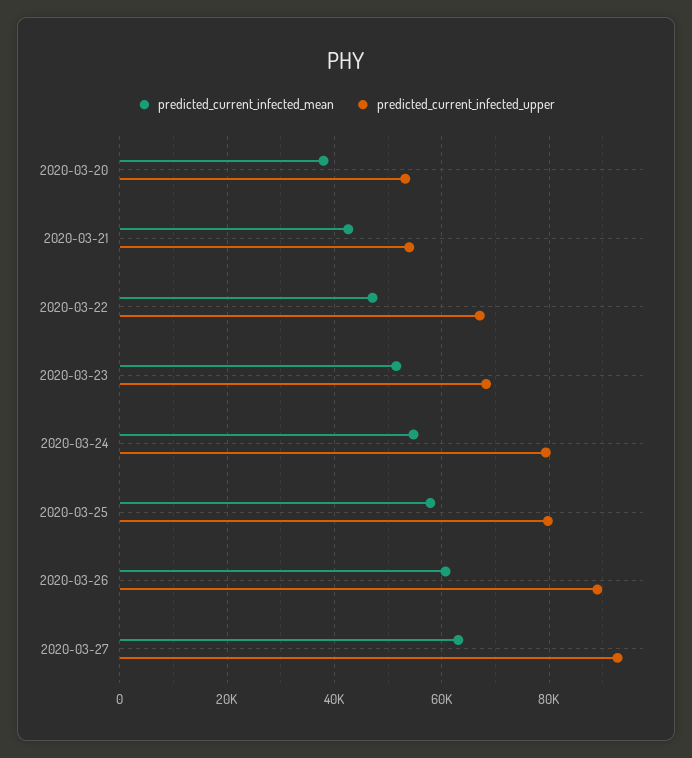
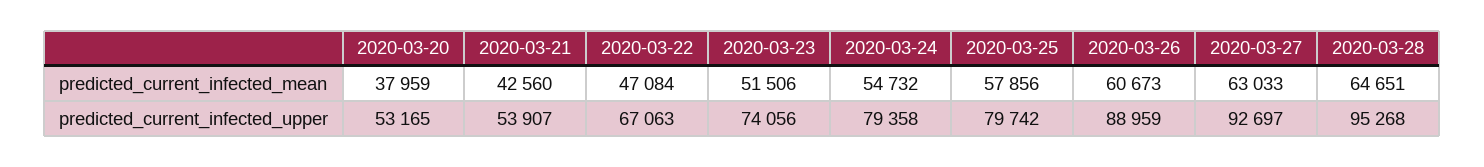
predicted_current_infected_upper, 2020-03-23: 68000 -> 74056
predicted_current_infected_mean, 2020-03-28: none -> 64651
predicted_current_infected_upper, 2020-03-28: none -> 95268

